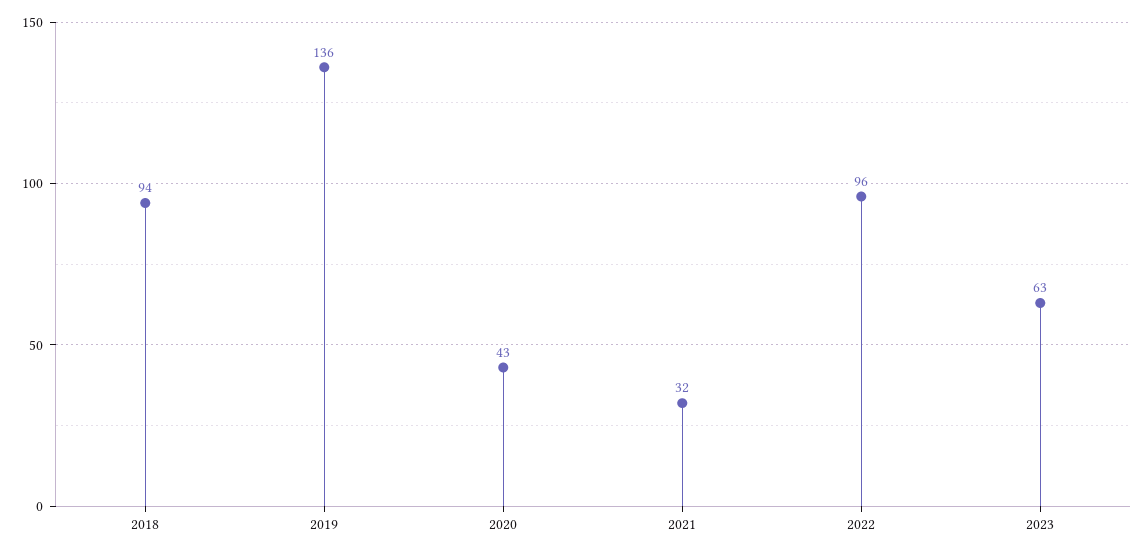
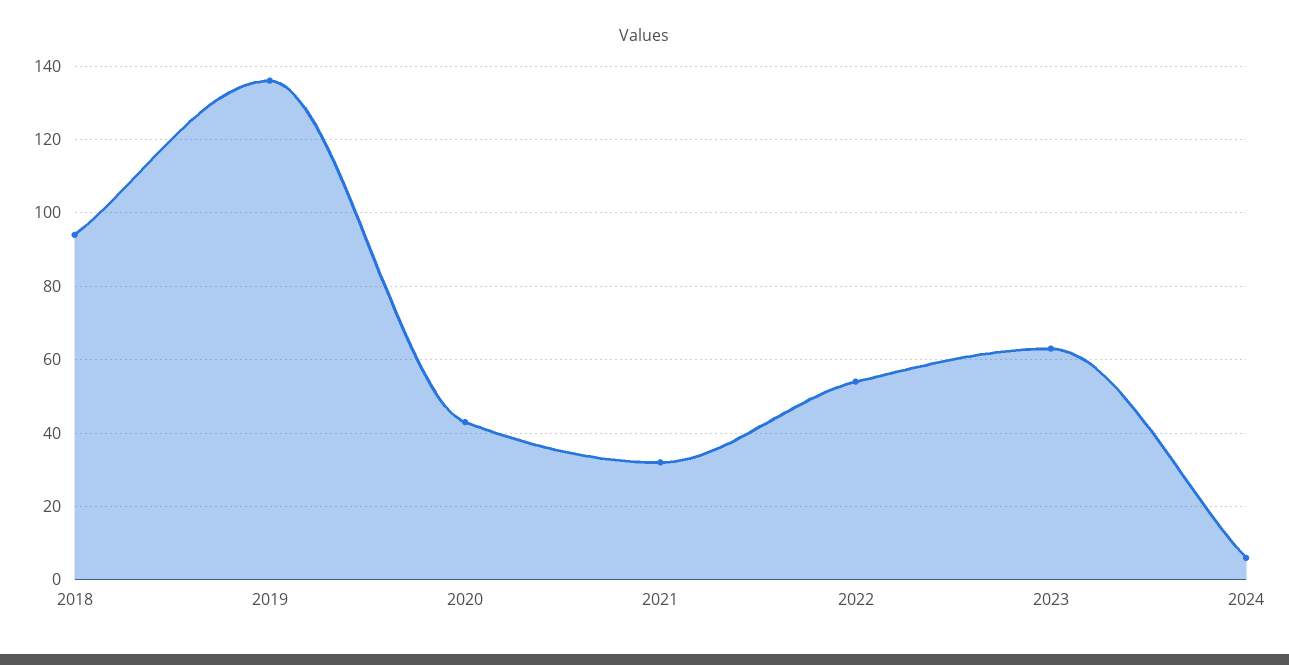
2022: 96 -> 55
2024: none -> 5

